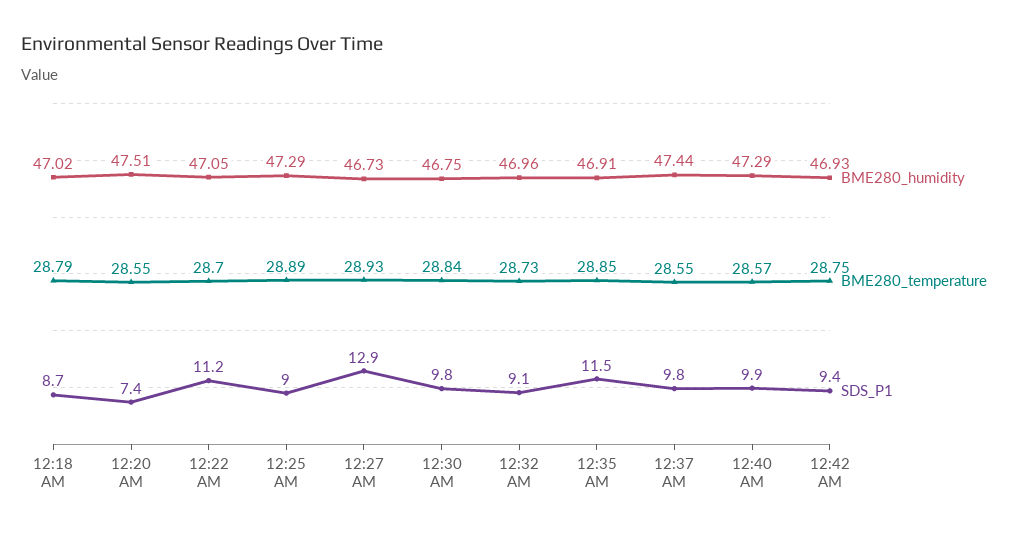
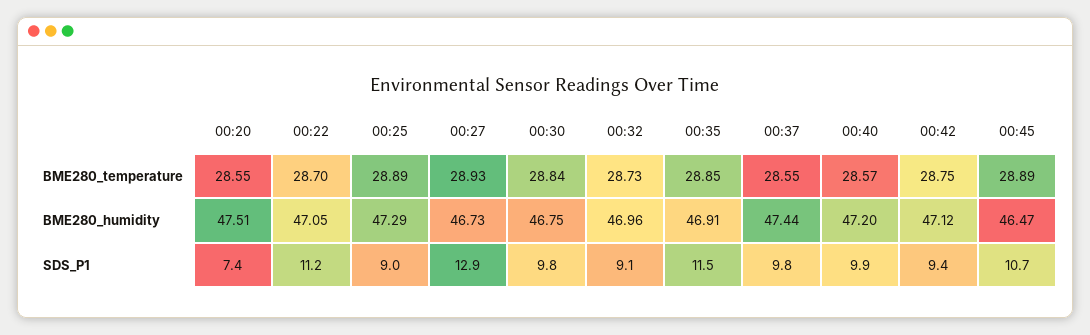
BME280_humidity, 12:18 AM: 47.02 -> none
BME280_temperature, 12:18 AM: 28.79 -> none
SDS_P1, 12:18 AM: 8.7 -> none
BME280_humidity, 12:40 AM: 47.29 -> 47.2
BME280_humidity, 12:42 AM: 46.93 -> 47.12
BME280_temperature, 00:45: none -> 28.89
BME280_humidity, 00:45: none -> 46.47
SDS_P1, 00:45: none -> 10.7

